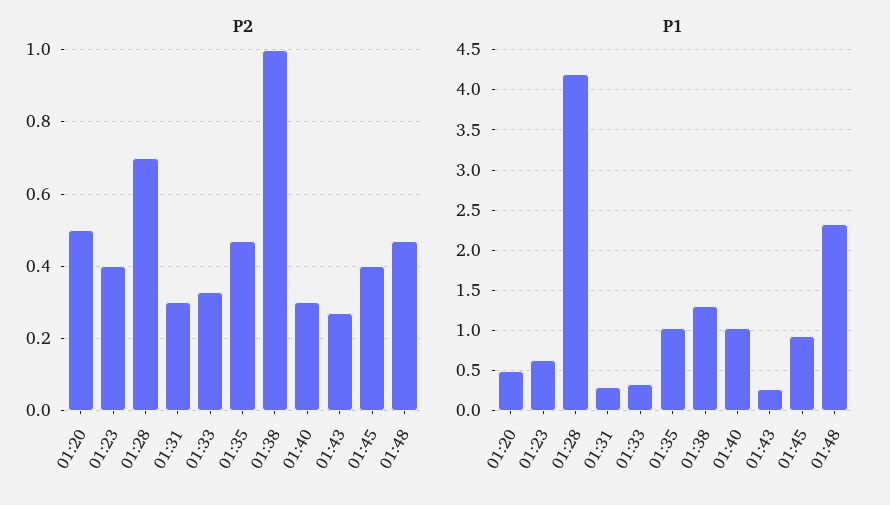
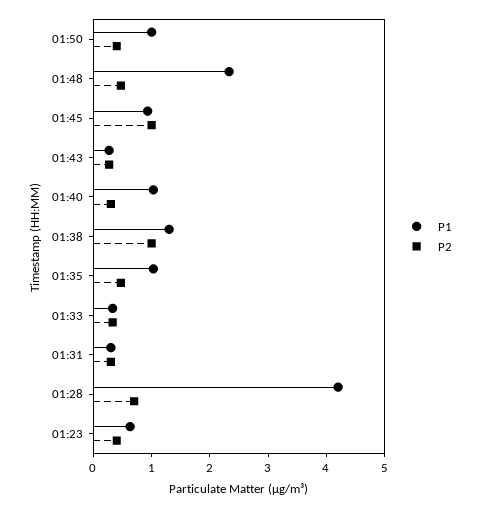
P2, 01:20: 0.5 -> none
P2, 01:45: 0.4 -> 1
P1, 01:20: 0.5 -> none
P1, 01:50: none -> 1
P2, 01:50: none -> 0.4

